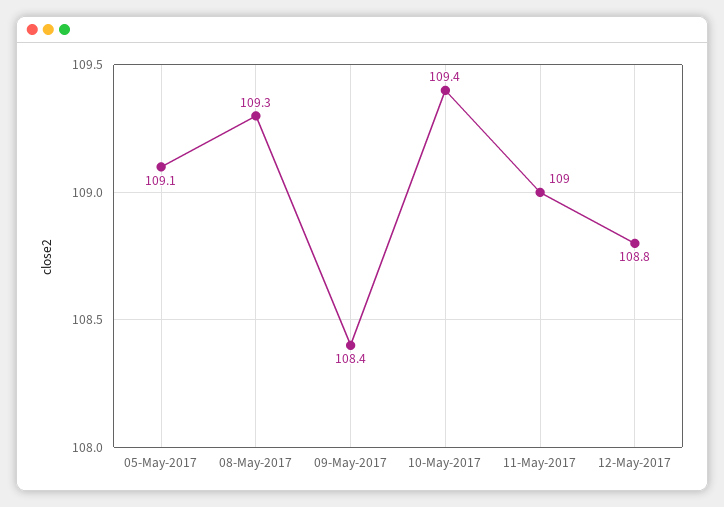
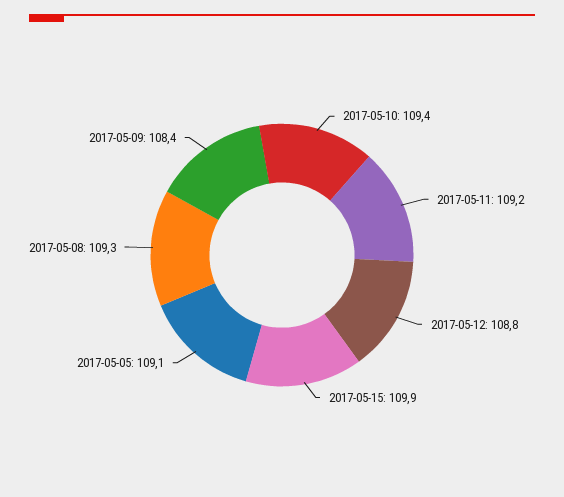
11-May-2017: 109 -> 109.2
2017-05-15: none -> 109.9

